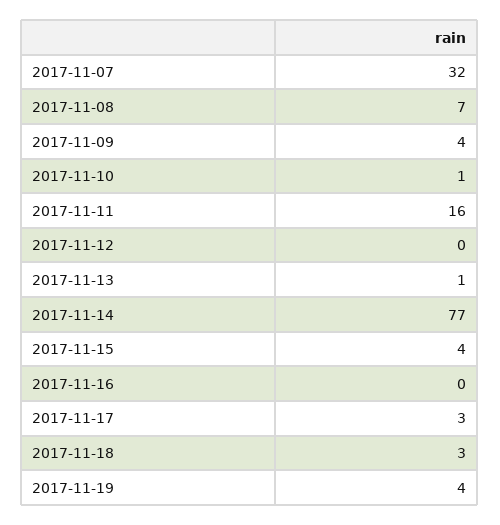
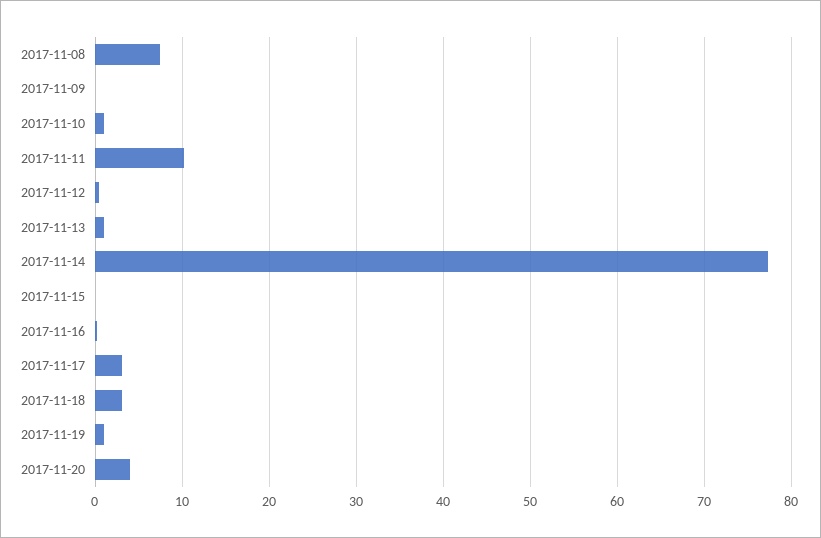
2017-11-07: 32 -> none
2017-11-09: 4 -> 0
2017-11-11: 16 -> 10
2017-11-15: 4 -> 0
2017-11-19: 4 -> 1
2017-11-20: none -> 4

